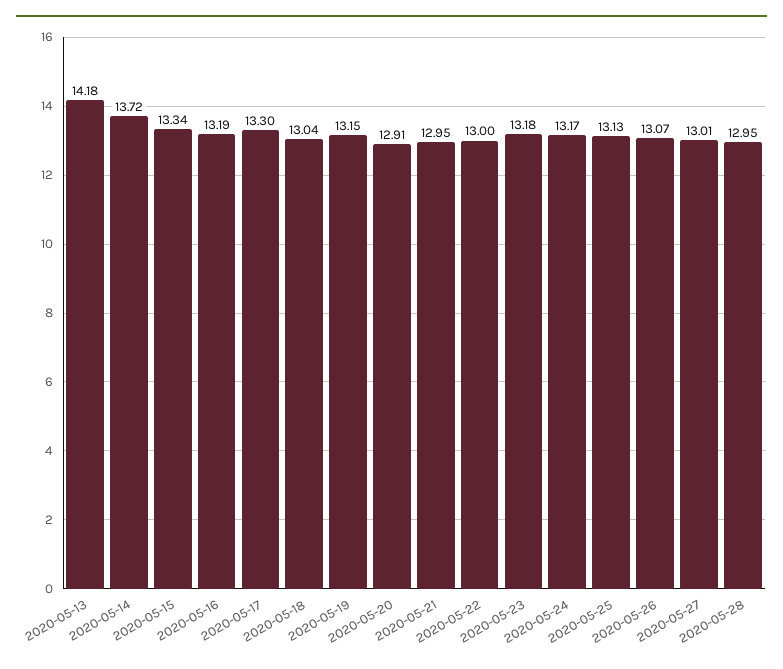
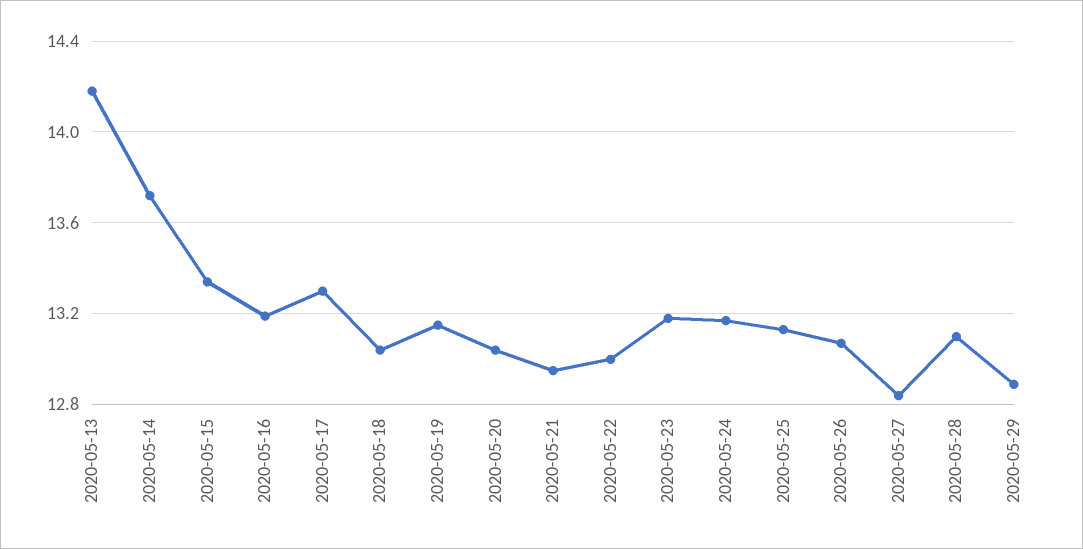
2020-05-20: 12.91 -> 13.05
2020-05-27: 13.01 -> 12.85
2020-05-28: 12.95 -> 13.1
2020-05-29: none -> 12.9

